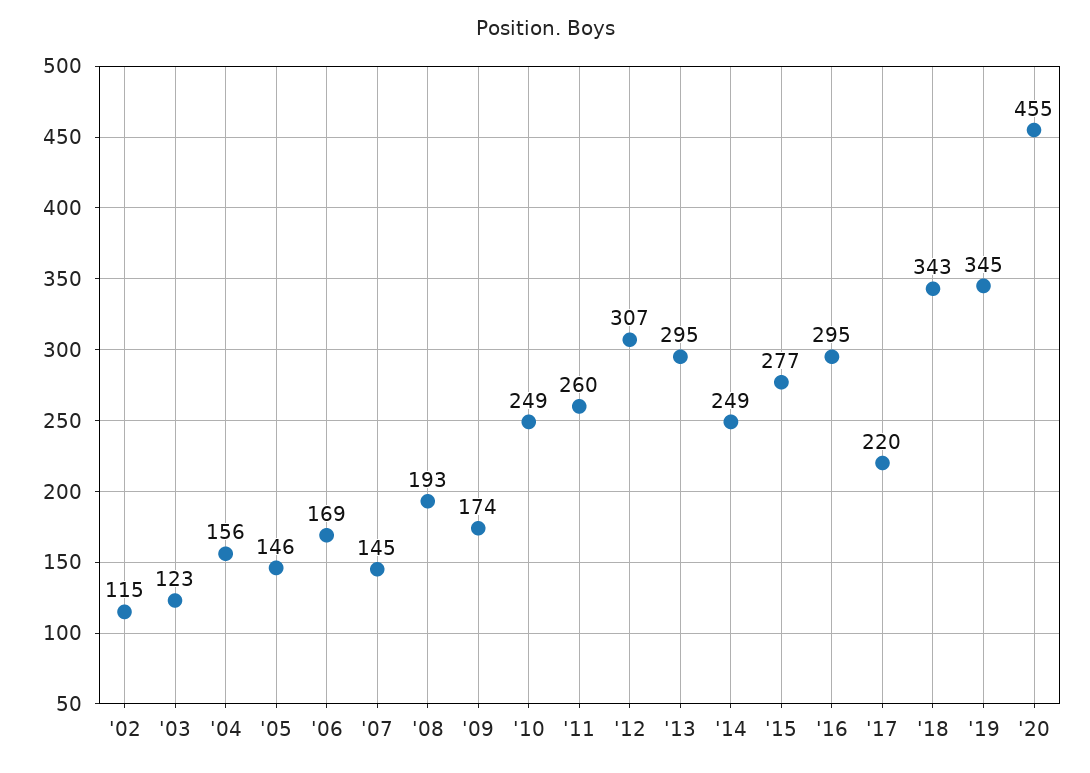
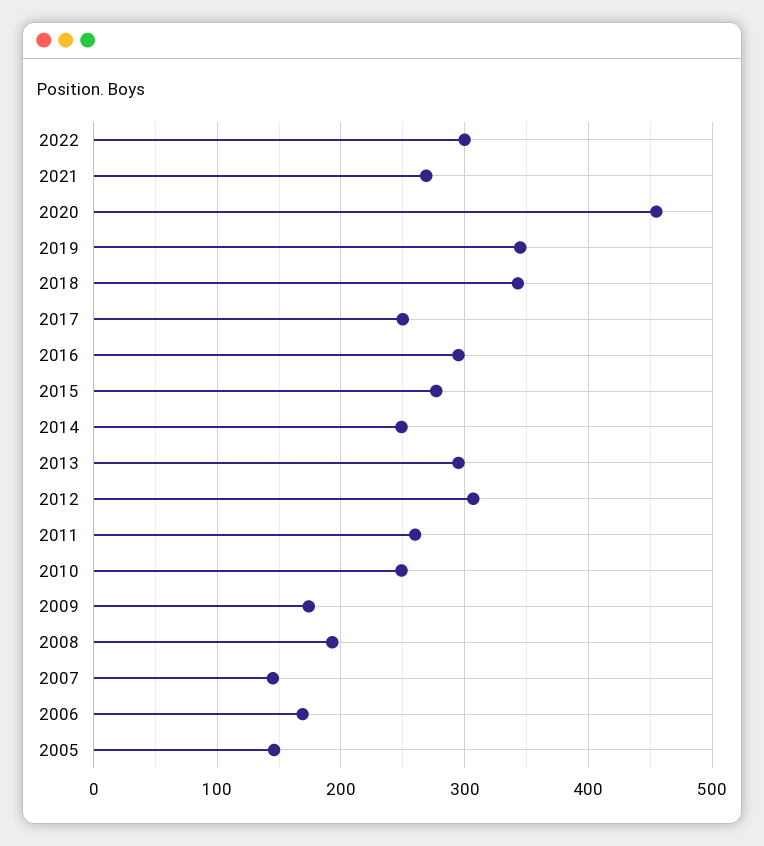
'02: 115 -> none
'03: 123 -> none
'04: 156 -> none
'17: 220 -> 250
2022: none -> 300
2021: none -> 270

